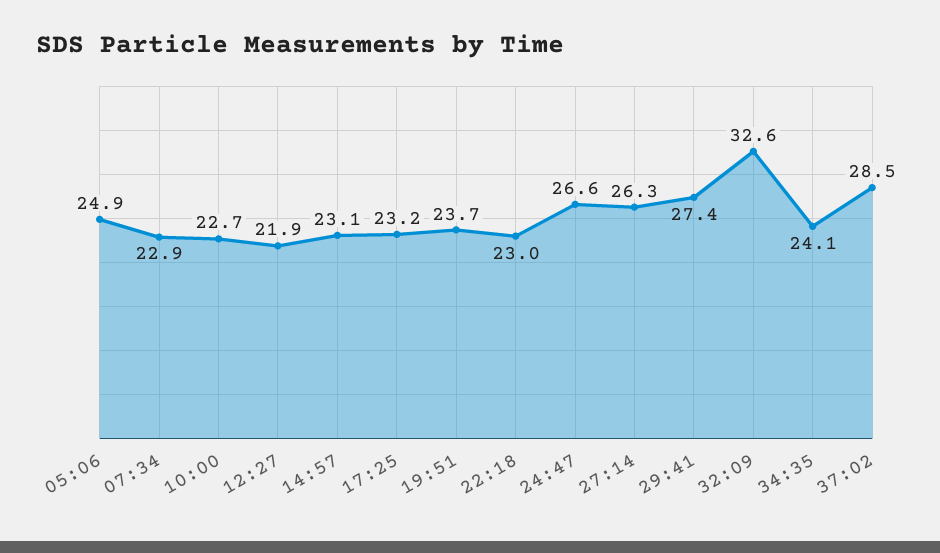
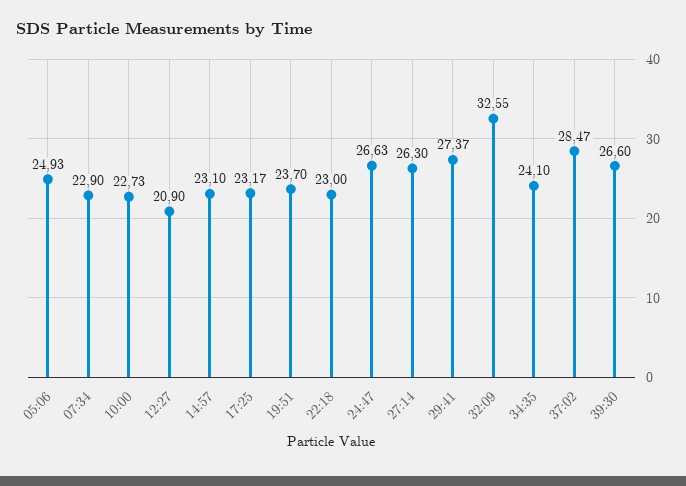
12:27: 21.9 -> 20.9
39:30: none -> 26.6

